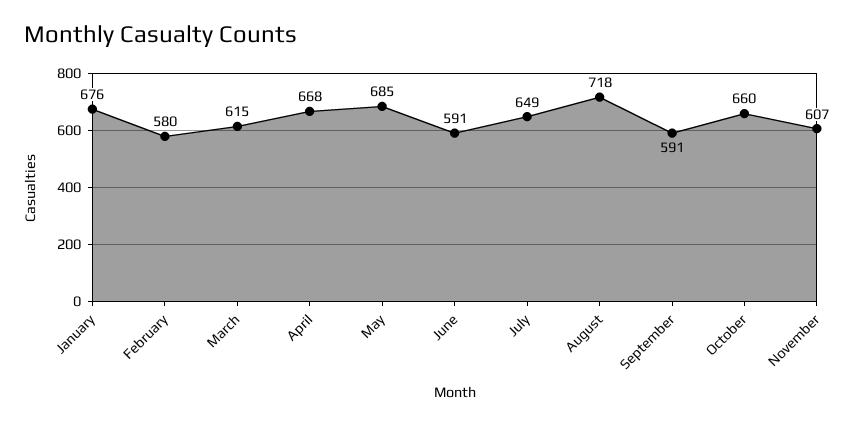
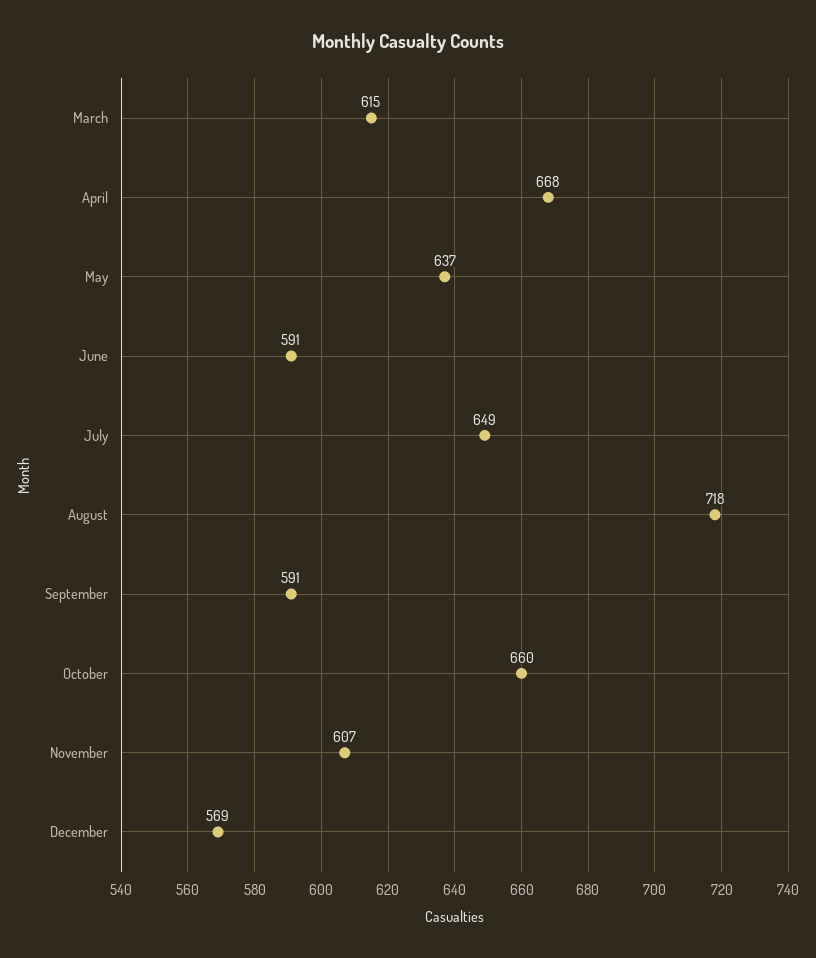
January: 676 -> none
February: 580 -> none
May: 685 -> 637
December: none -> 569

